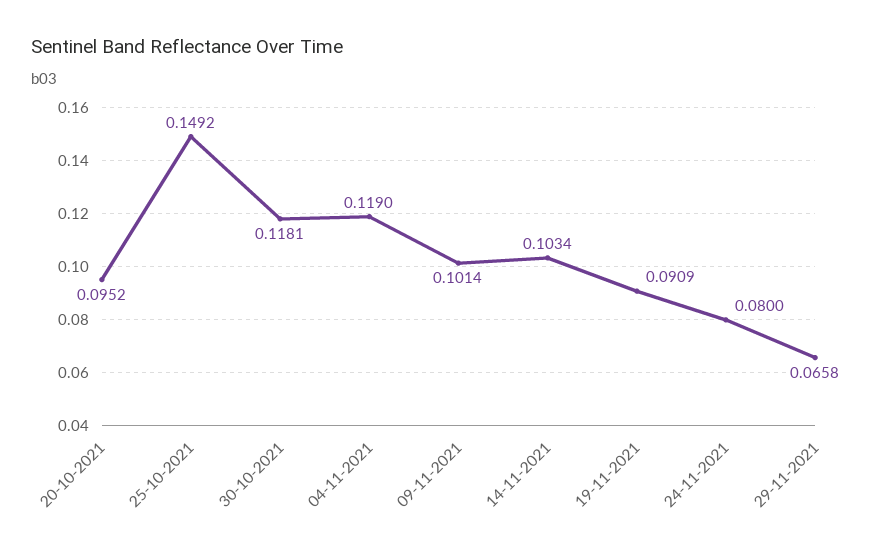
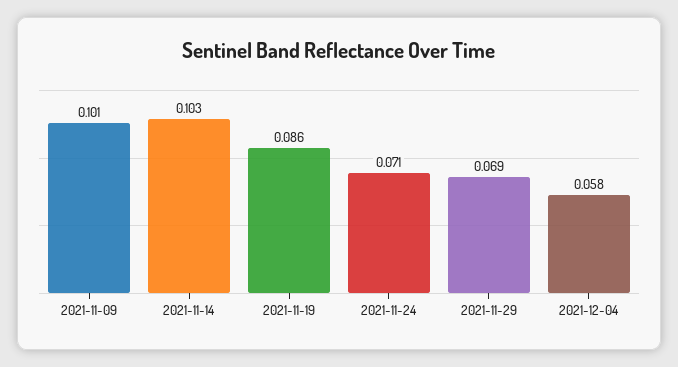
20-10-2021: 0.0952 -> none
25-10-2021: 0.1492 -> none
30-10-2021: 0.1181 -> none
04-11-2021: 0.119 -> none
19-11-2021: 0.0909 -> 0.086
24-11-2021: 0.08 -> 0.071
29-11-2021: 0.0658 -> 0.069
2021-12-04: none -> 0.058

